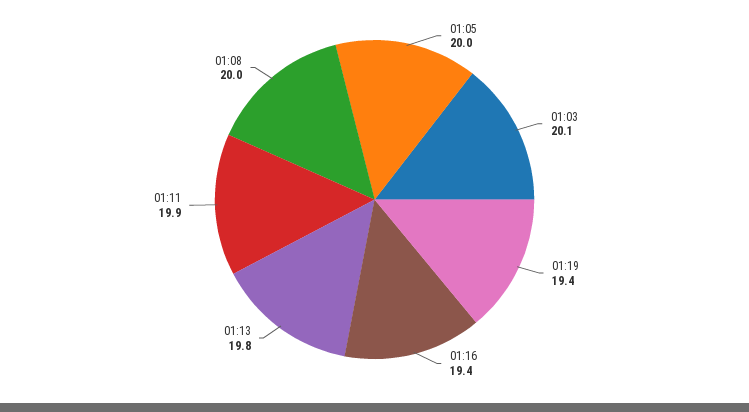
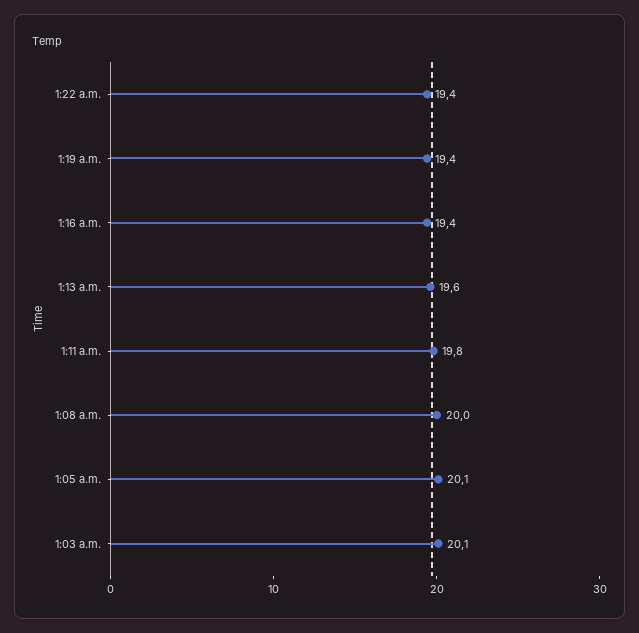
01:05: 20 -> 20.1
01:13: 19.8 -> 19.6
01:11: 19.9 -> 19.8
1:22 a.m.: none -> 19.4

